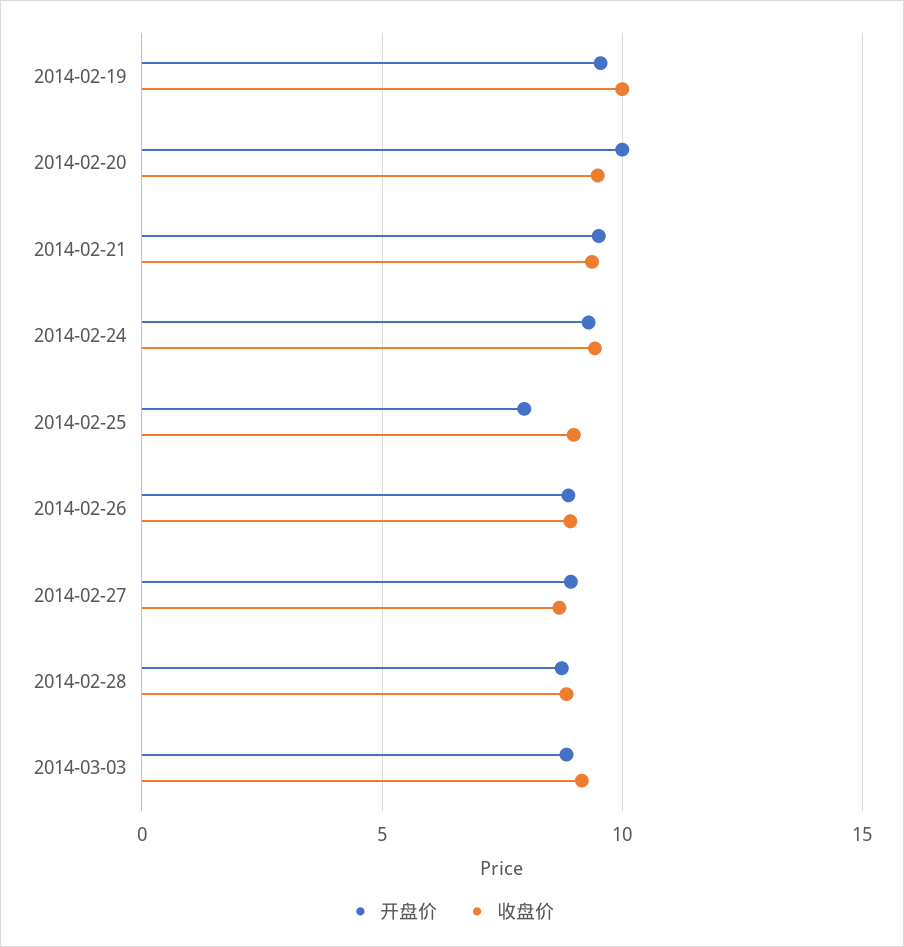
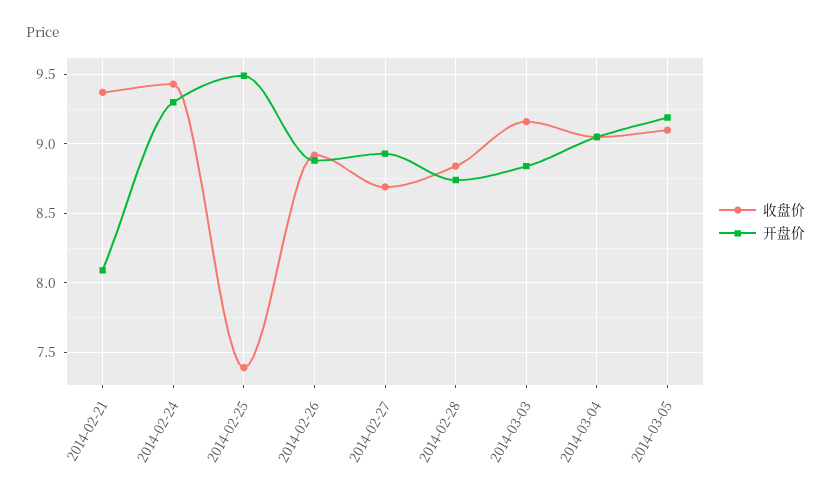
开盘价, 2014-02-19: 9.5 -> none
收盘价, 2014-02-19: 10 -> none
开盘价, 2014-02-20: 10 -> none
收盘价, 2014-02-20: 9.5 -> none
开盘价, 2014-02-21: 9.5 -> 8.1
开盘价, 2014-02-25: 8 -> 9.5
收盘价, 2014-02-25: 9 -> 7.4
收盘价, 2014-03-04: none -> 9.05
开盘价, 2014-03-04: none -> 9.05
收盘价, 2014-03-05: none -> 9.1
开盘价, 2014-03-05: none -> 9.2

